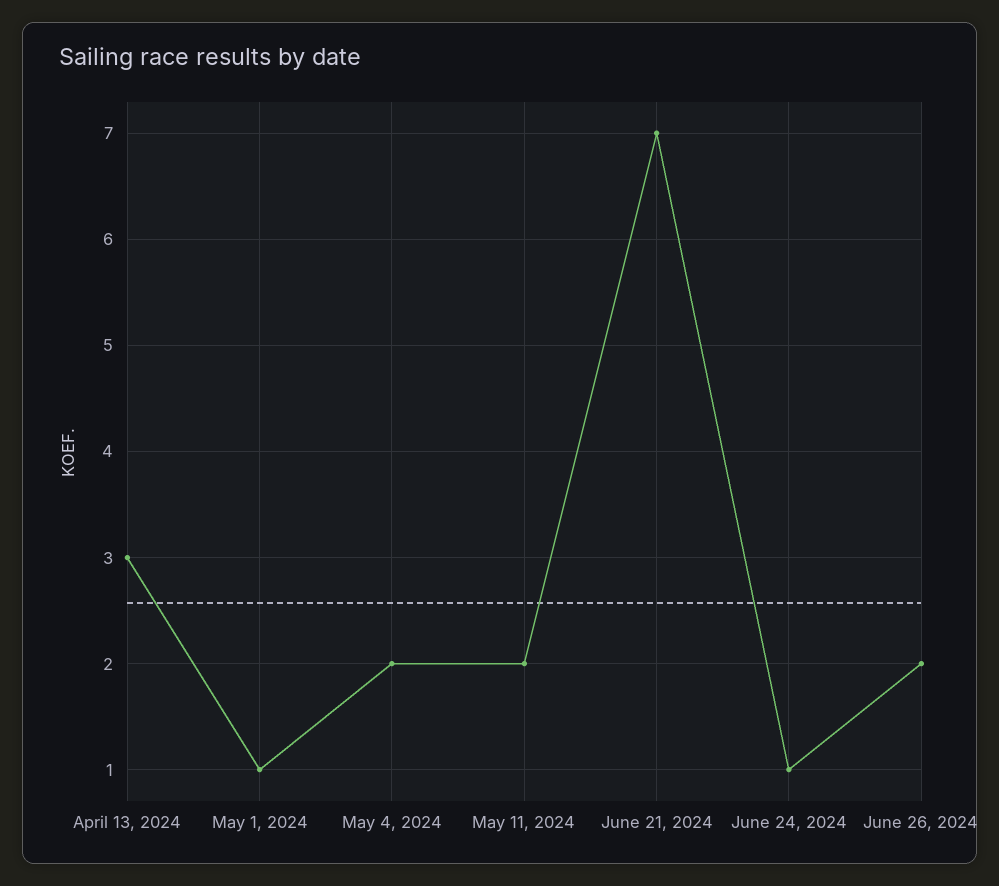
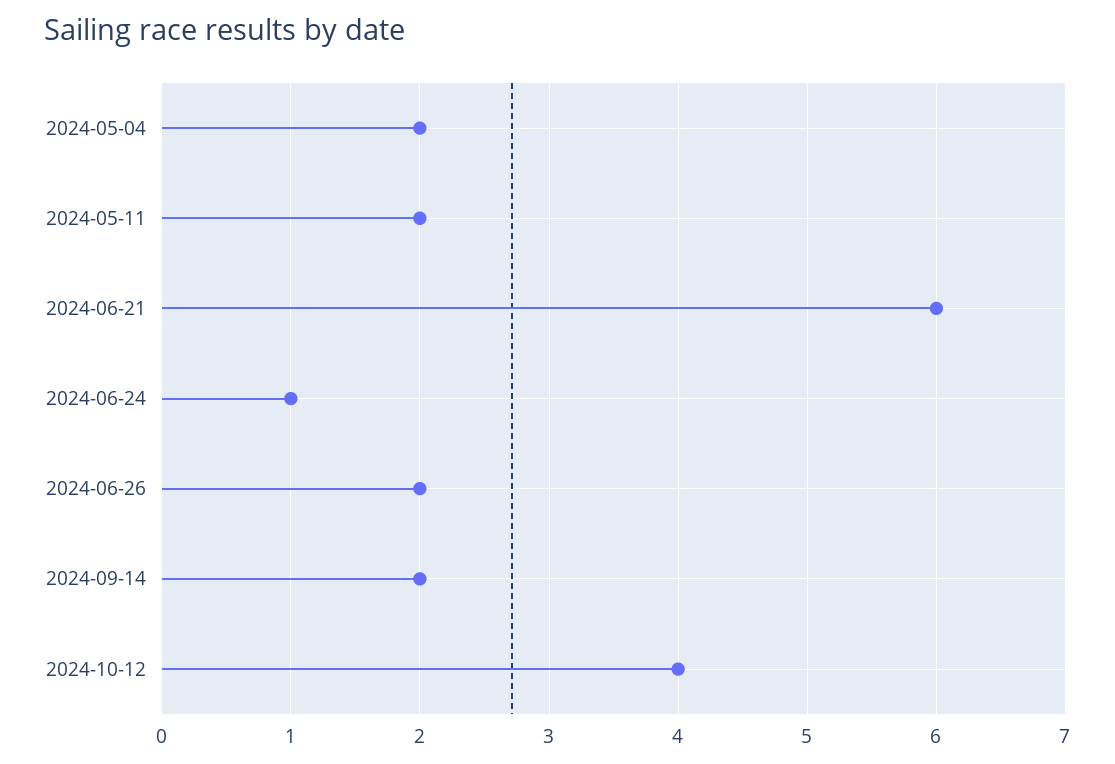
April 13, 2024: 3 -> none
May 1, 2024: 1 -> none
June 21, 2024: 7 -> 6
2024-09-14: none -> 2
2024-10-12: none -> 4

